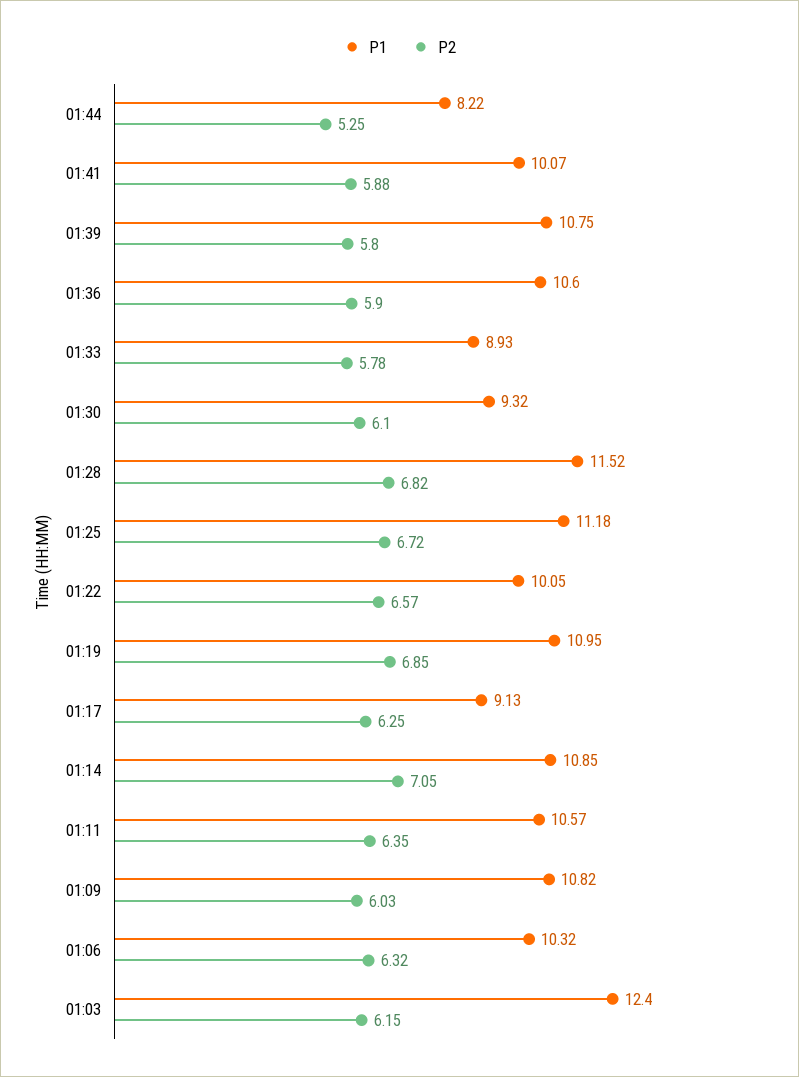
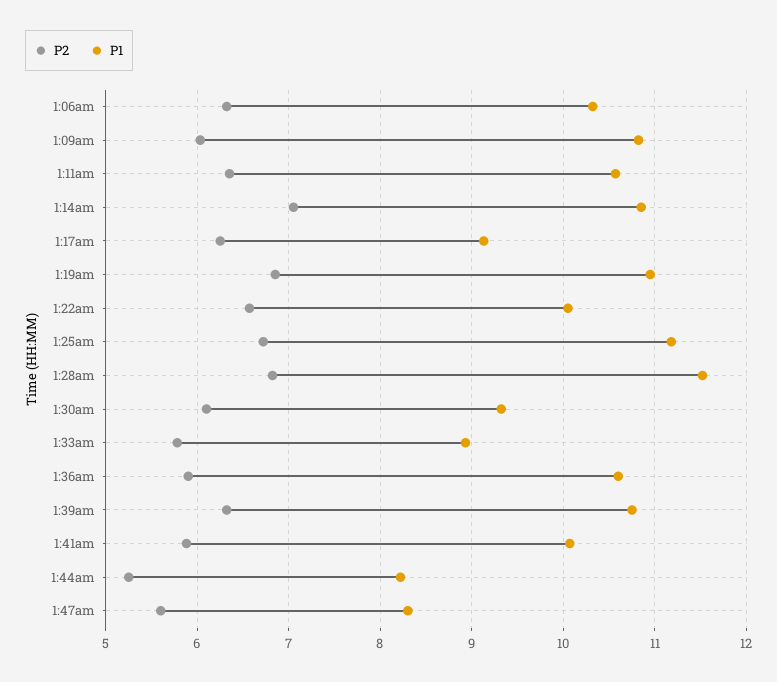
P2, 01:39: 5.8 -> 6.3
P1, 01:03: 12.4 -> none
P2, 01:03: 6.15 -> none
P2, 1:47am: none -> 5.6
P1, 1:47am: none -> 8.3

